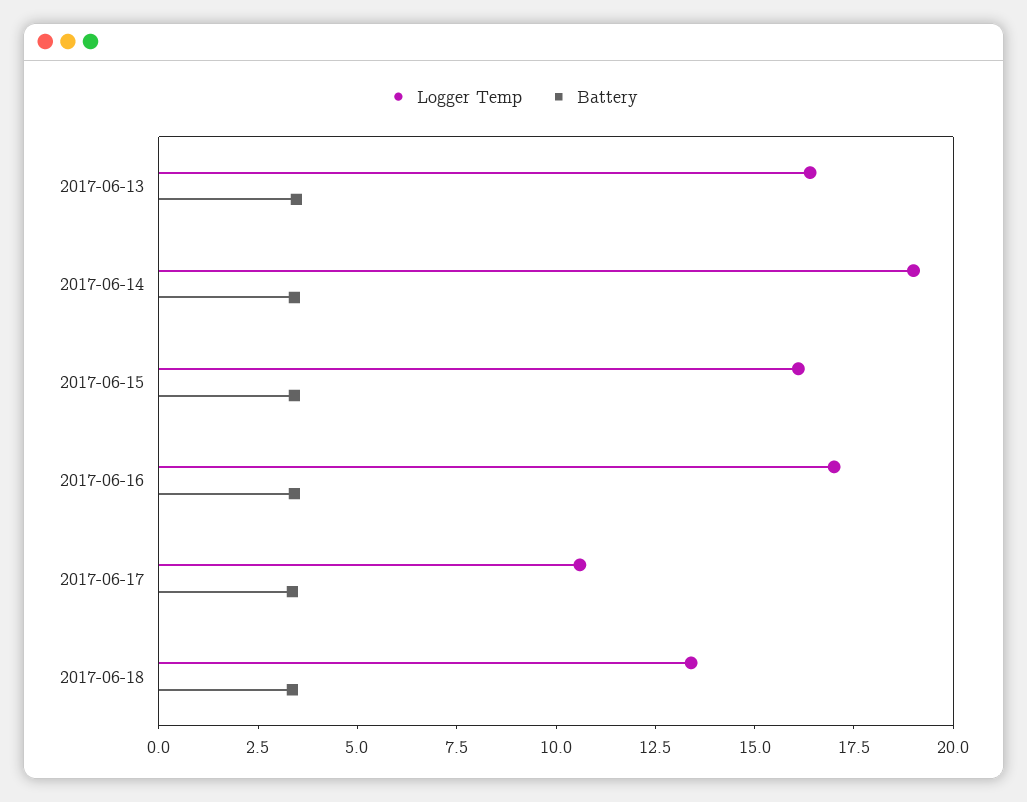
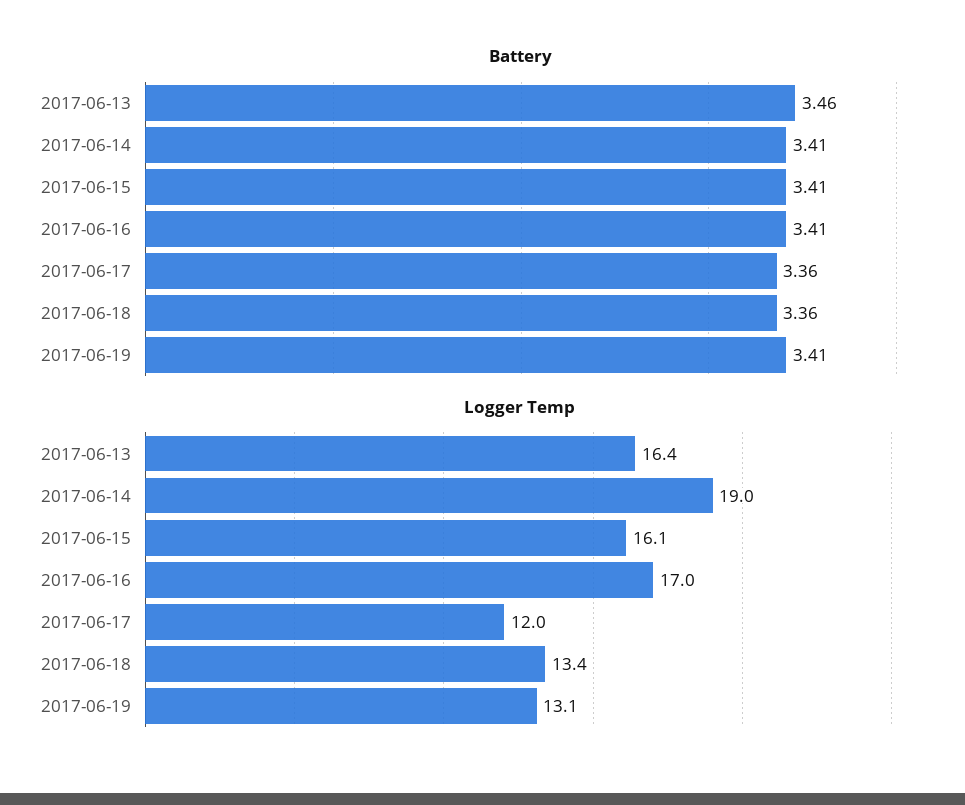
Logger Temp, 2017-06-17: 10.5 -> 12
Battery, 2017-06-19: none -> 3.41
Logger Temp, 2017-06-19: none -> 13.1

